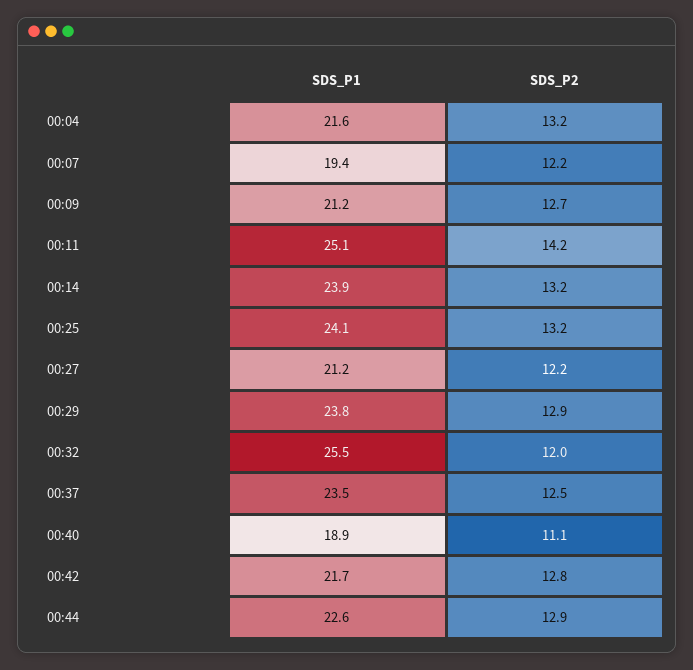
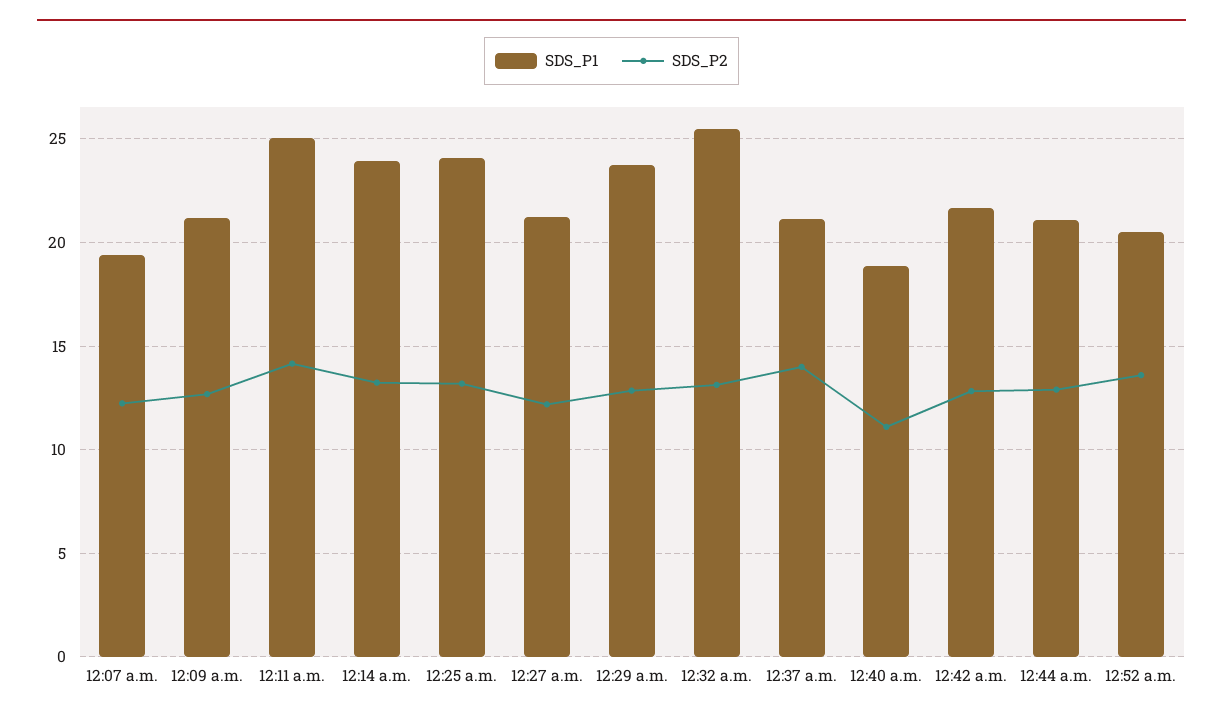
SDS_P1, 00:04: 21.6 -> none
SDS_P2, 00:04: 13.2 -> none
SDS_P2, 00:32: 12 -> 13
SDS_P1, 00:37: 23.5 -> 21
SDS_P2, 00:37: 12.5 -> 14
SDS_P1, 00:44: 22.6 -> 21
SDS_P1, 12:52 a.m.: none -> 20.5
SDS_P2, 12:52 a.m.: none -> 13.5

